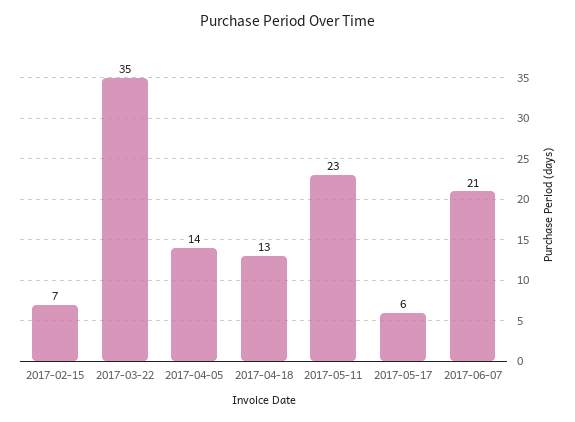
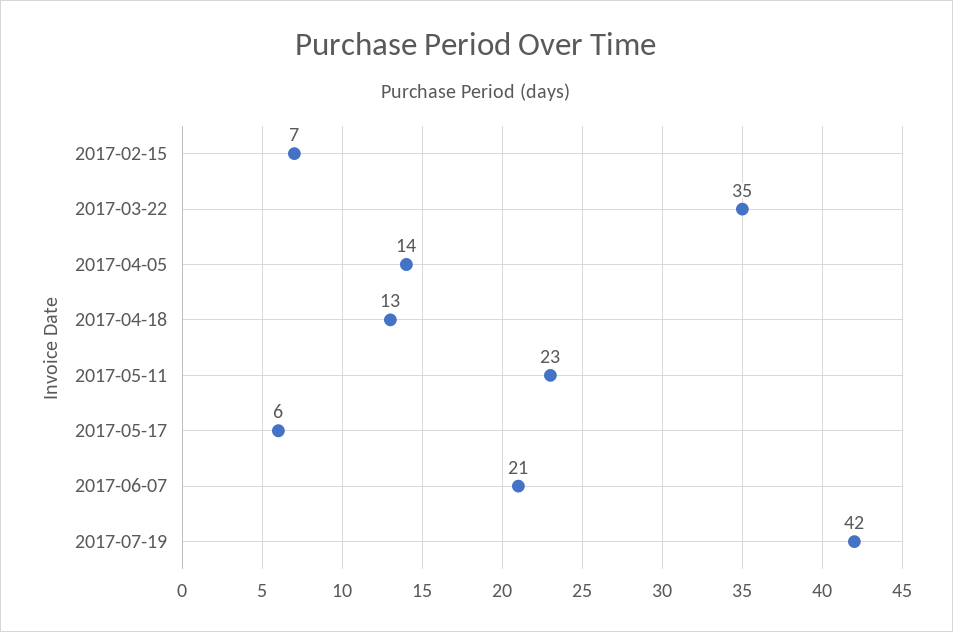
2017-07-19: none -> 42

